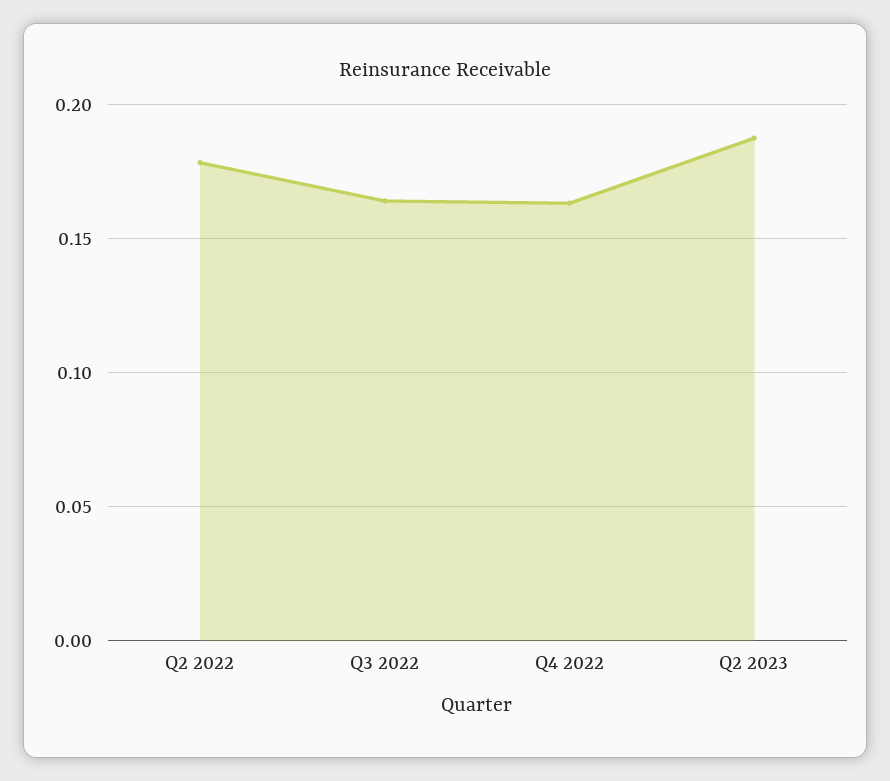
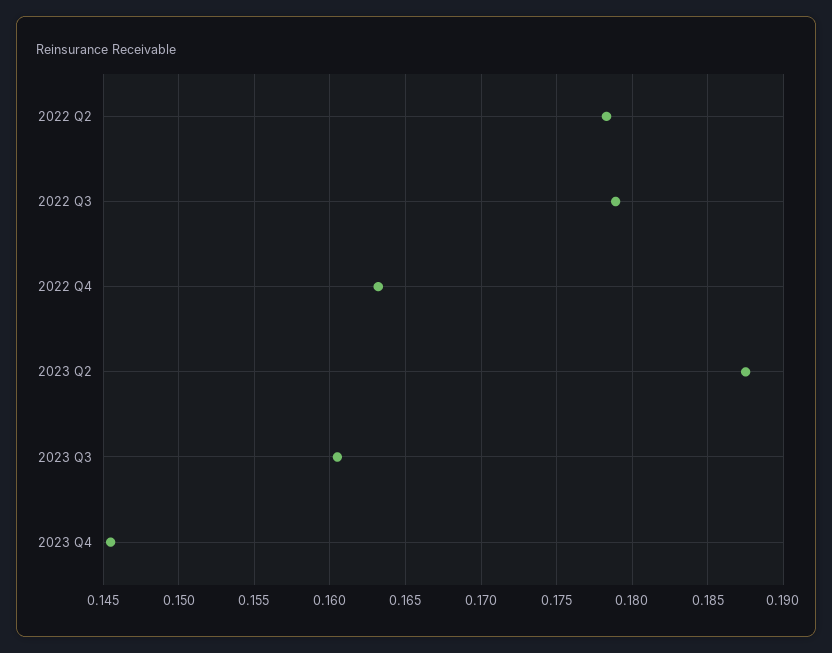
Q3 2022: 0.165 -> 0.179
2023 Q3: none -> 0.1605
2023 Q4: none -> 0.1455

